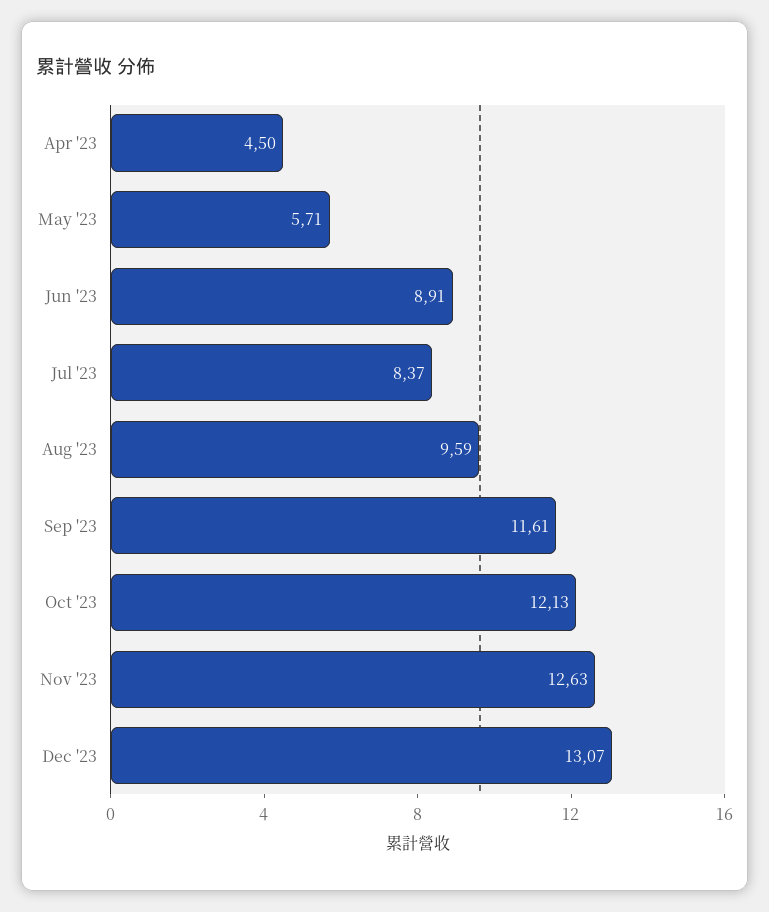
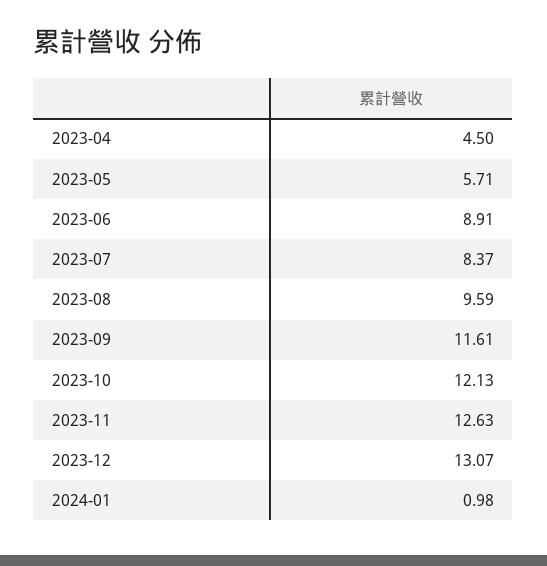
2024-01: none -> 0.98

